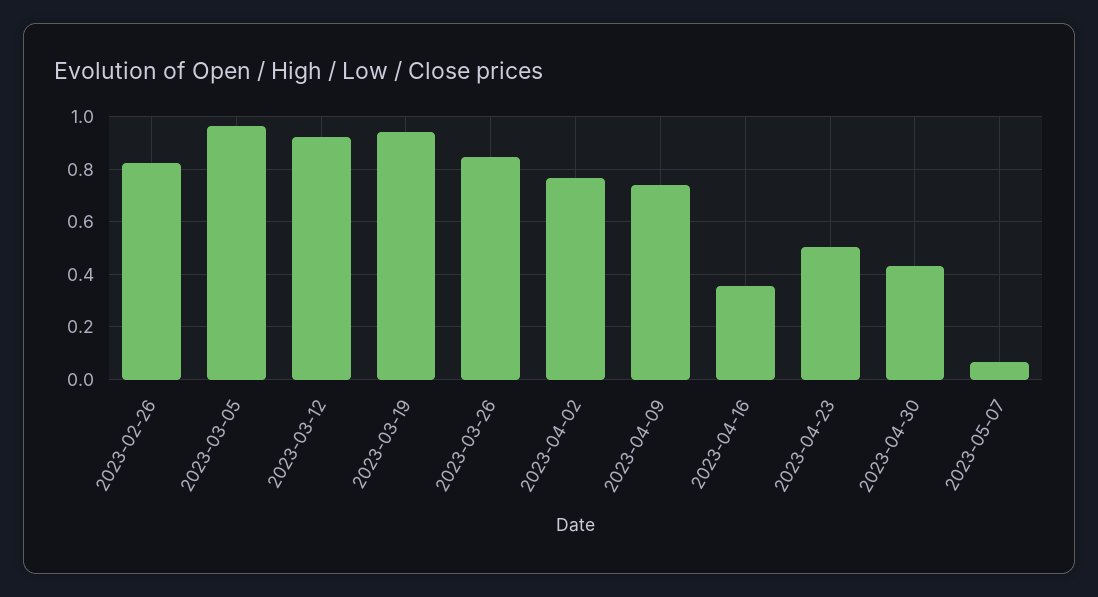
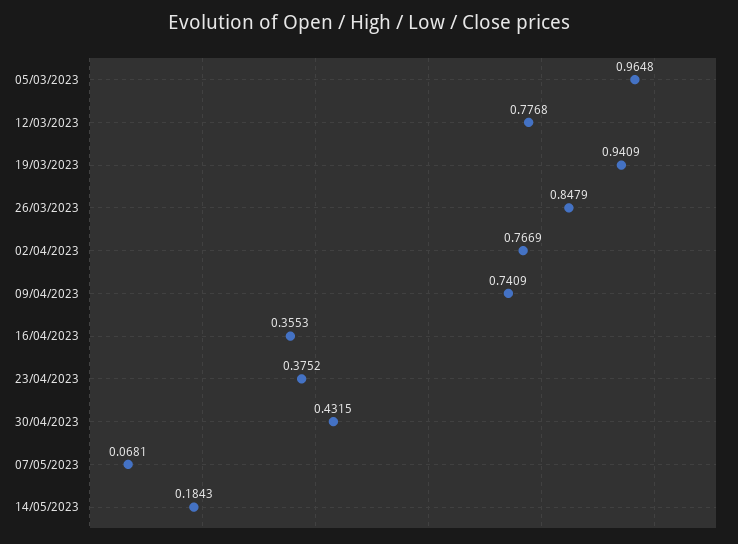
2023-02-26: 0.825 -> none
2023-03-12: 0.925 -> 0.7768
2023-04-23: 0.5 -> 0.3752
14/05/2023: none -> 0.1843

